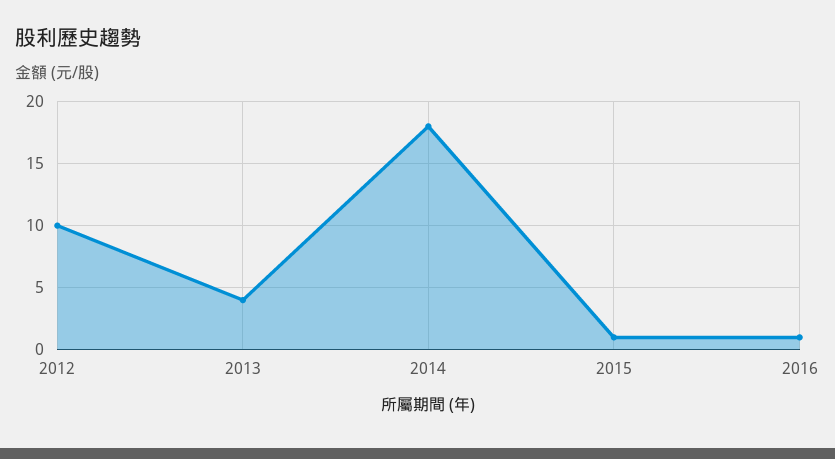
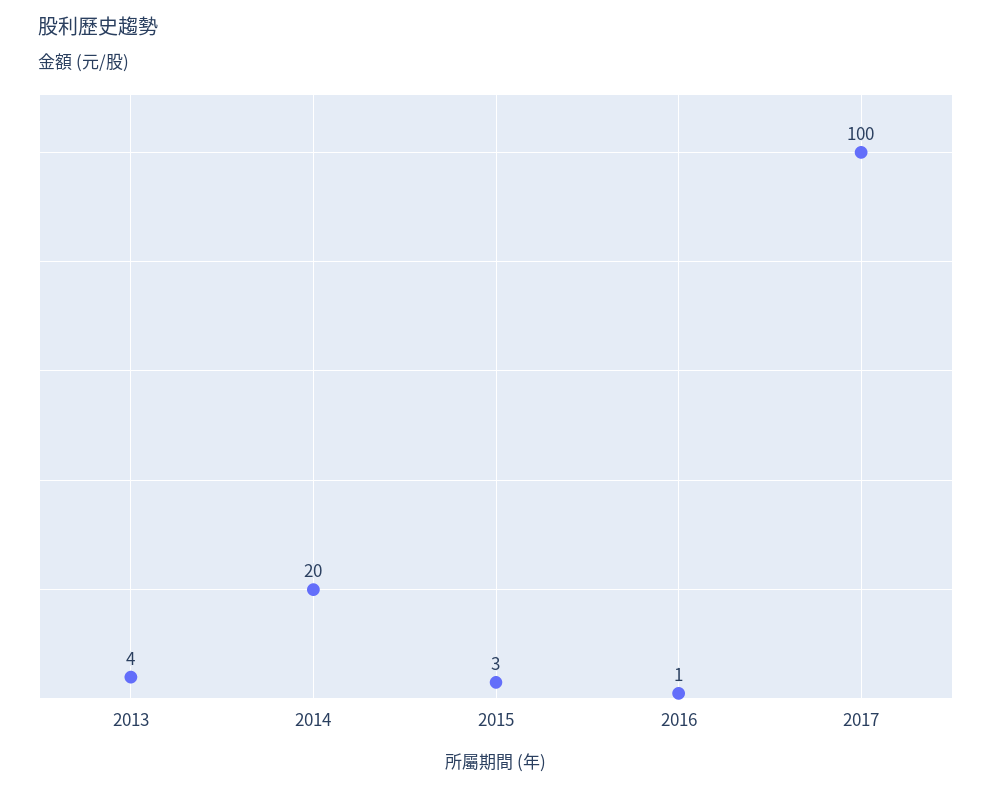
2012: 10 -> none
2014: 18 -> 20
2015: 1 -> 3
2017: none -> 100

